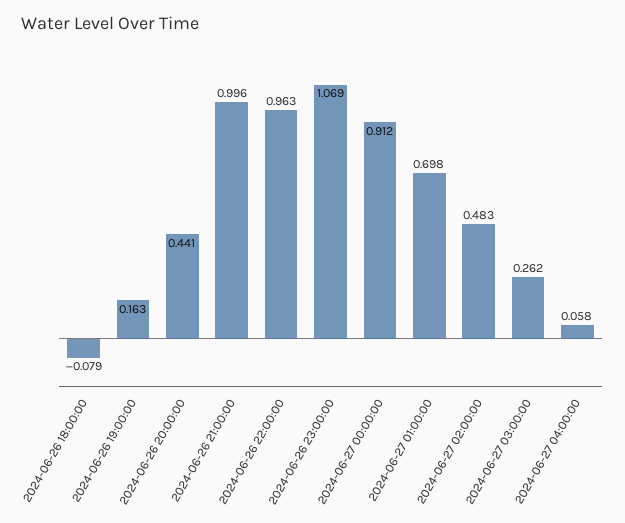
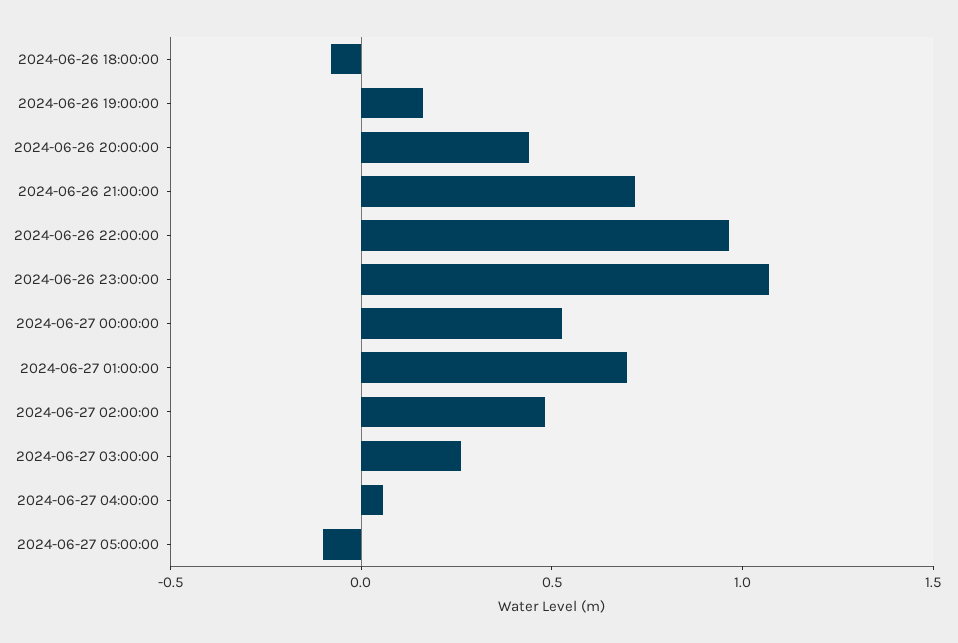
2024-06-26 21:00:00: 0.996 -> 0.7
2024-06-27 00:00:00: 0.912 -> 0.5
2024-06-27 05:00:00: none -> -0.1

